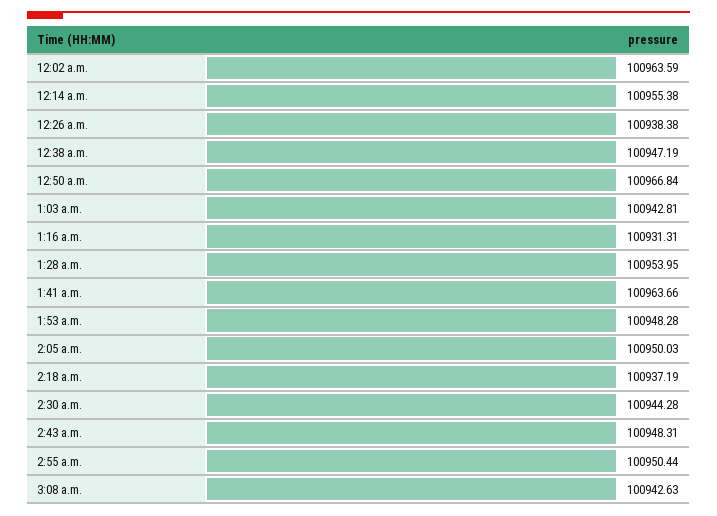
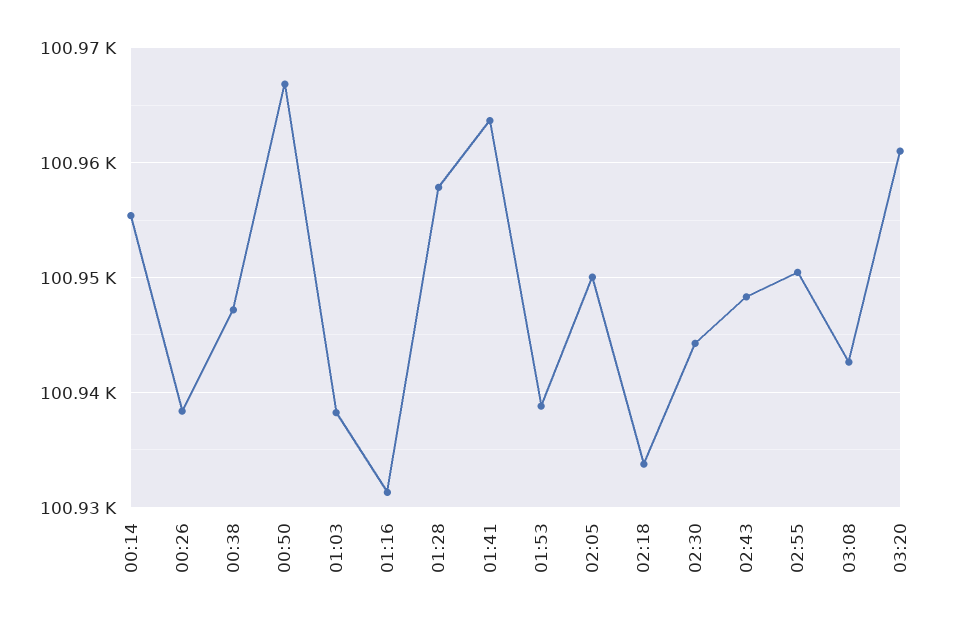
12:02 a.m.: 100963.59 -> none
1:03 a.m.: 100942.81 -> 100938
1:28 a.m.: 100953.95 -> 100958
1:53 a.m.: 100948.28 -> 100939
2:18 a.m.: 100937.19 -> 100934
03:20: none -> 100961

